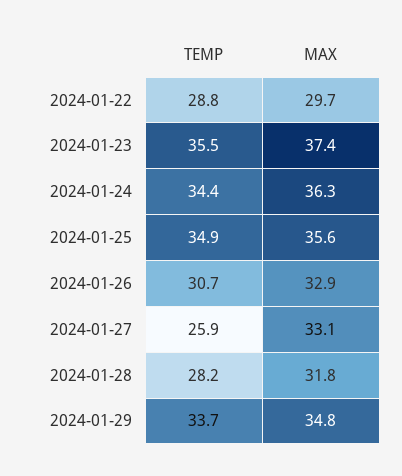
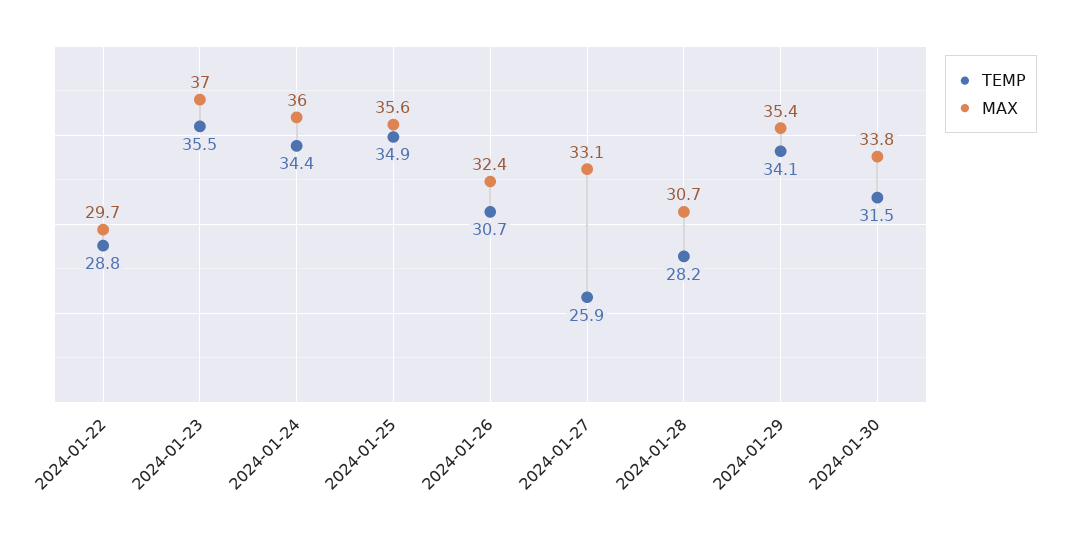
MAX, 2024-01-23: 37.4 -> 37
MAX, 2024-01-24: 36.3 -> 36
MAX, 2024-01-26: 32.9 -> 32.4
MAX, 2024-01-28: 31.8 -> 30.7
TEMP, 2024-01-29: 33.7 -> 34.1
MAX, 2024-01-29: 34.8 -> 35.4
TEMP, 2024-01-30: none -> 31.5
MAX, 2024-01-30: none -> 33.8

